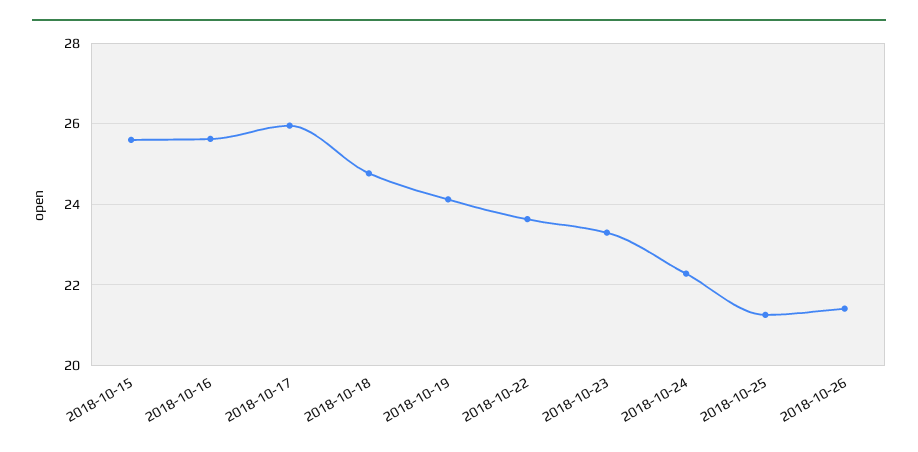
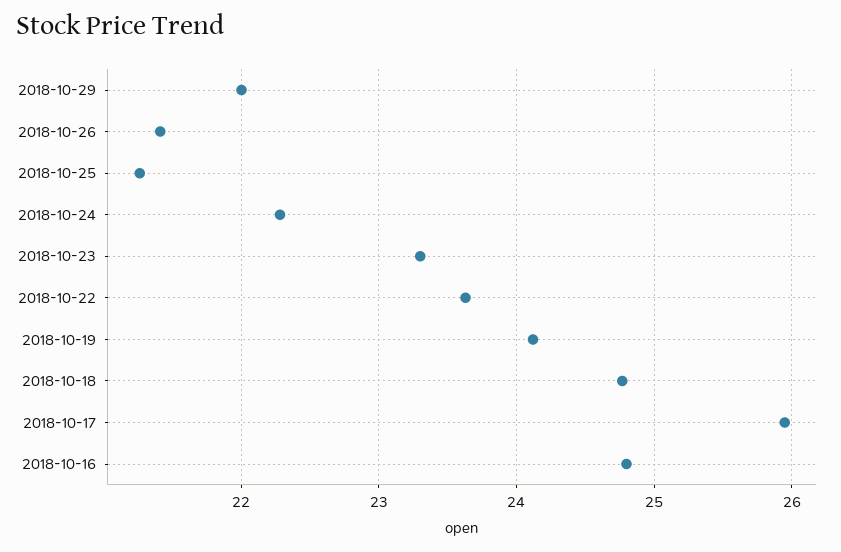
2018-10-15: 25.6 -> none
2018-10-16: 25.6 -> 24.8
2018-10-29: none -> 22

